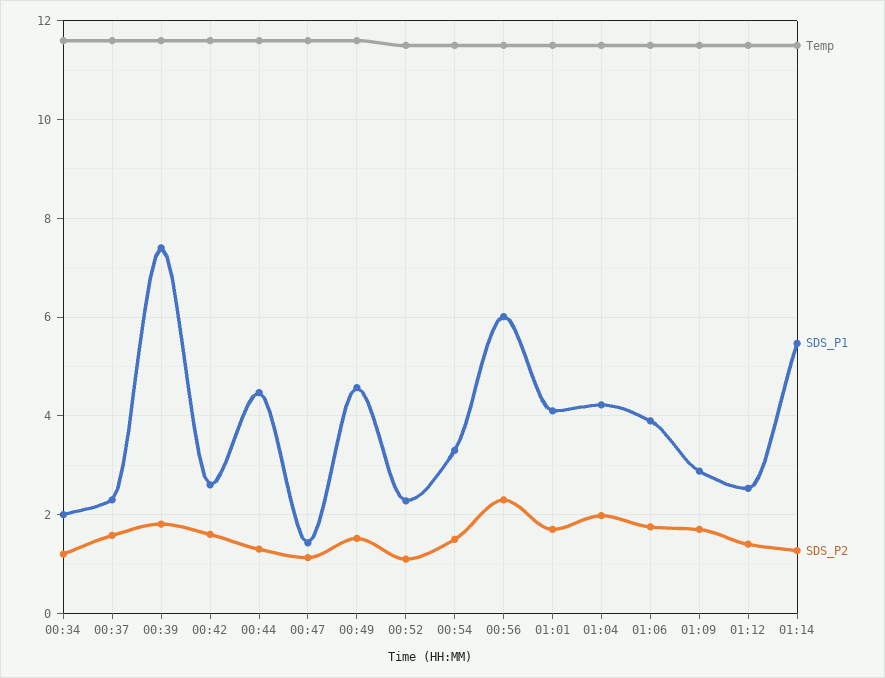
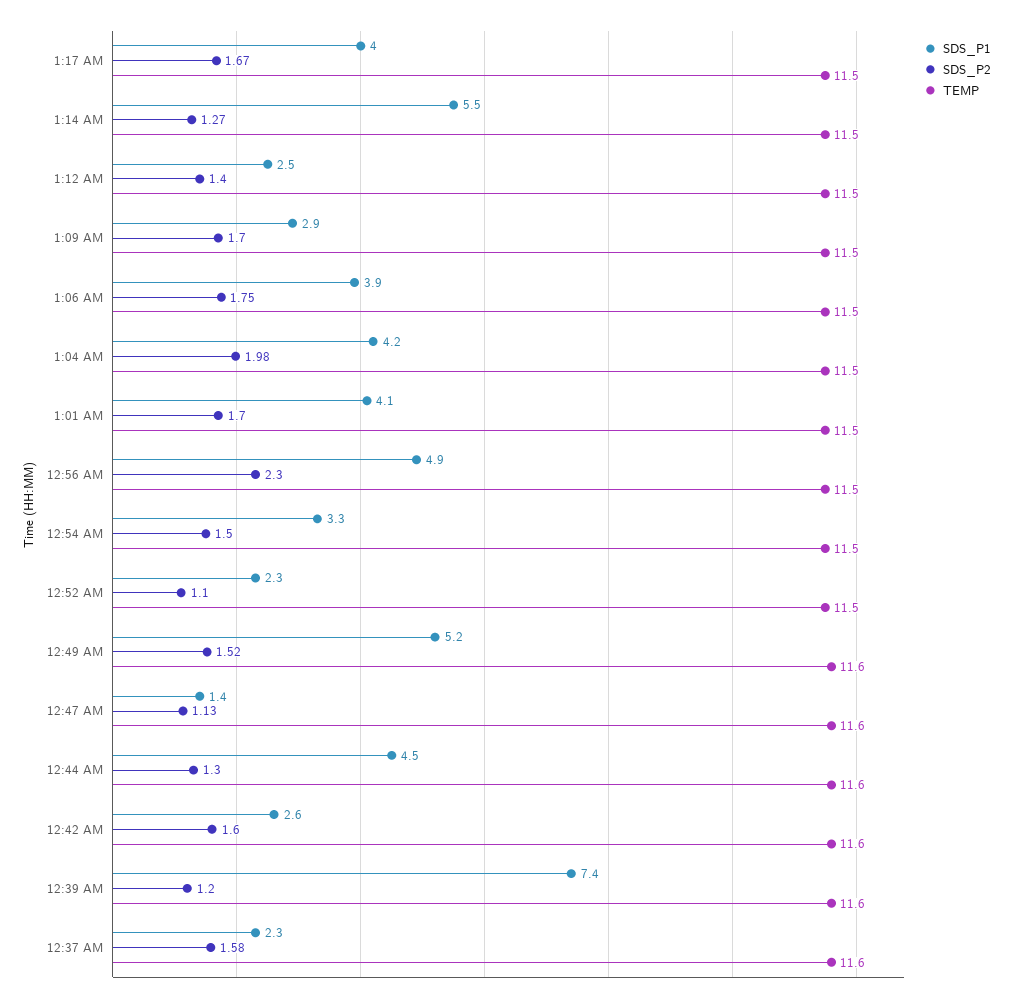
Temp, 00:34: 11.6 -> none
SDS_P1, 00:34: 2 -> none
SDS_P2, 00:34: 1.2 -> none
SDS_P2, 00:39: 1.8 -> 1.2
SDS_P1, 00:49: 4.6 -> 5.2
SDS_P1, 00:56: 6 -> 4.9
SDS_P1, 1:17 AM: none -> 4
SDS_P2, 1:17 AM: none -> 1.67
Temp, 1:17 AM: none -> 11.5

